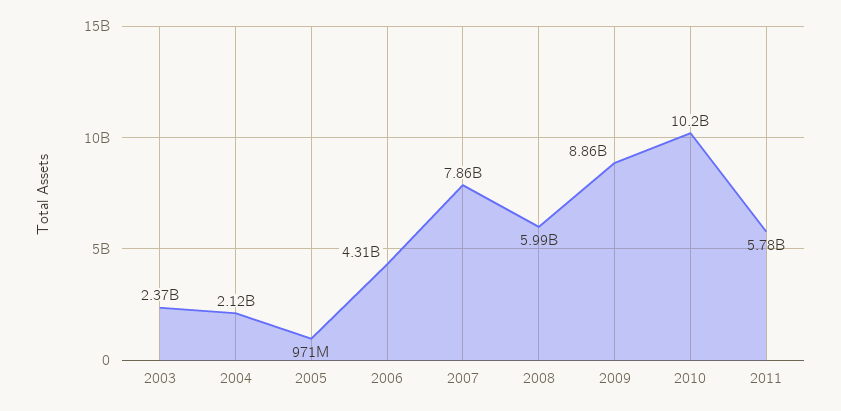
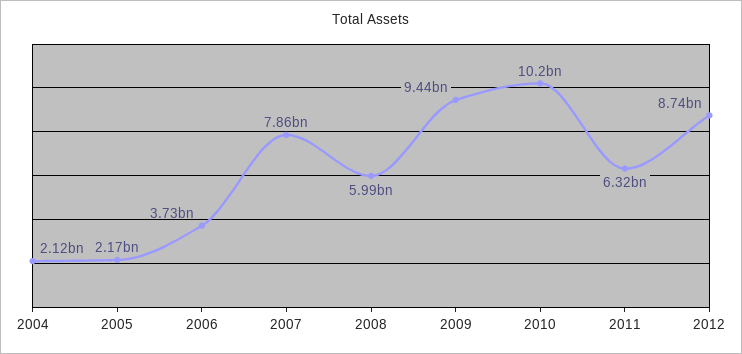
2003: 2370000000 -> none
2005: 971000000 -> 2170000000
2006: 4310000000 -> 3730000000
2009: 8860000000 -> 9440000000
2011: 5780000000 -> 6320000000
2012: none -> 8740000000

